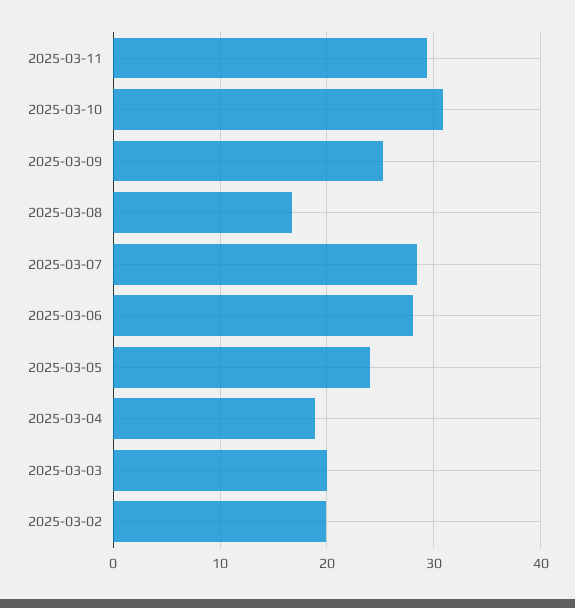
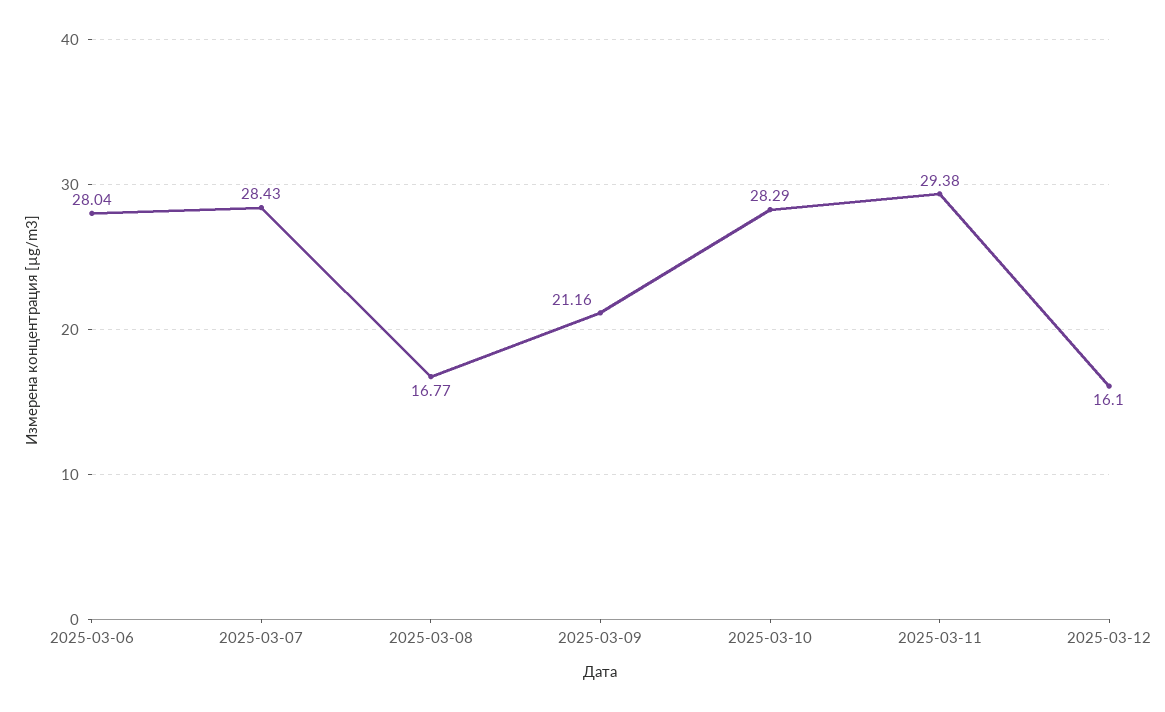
2025-03-10: 31 -> 28.29
2025-03-09: 25 -> 21.16
2025-03-05: 24 -> none
2025-03-04: 19 -> none
2025-03-03: 20 -> none
2025-03-02: 20 -> none
2025-03-12: none -> 16.1

